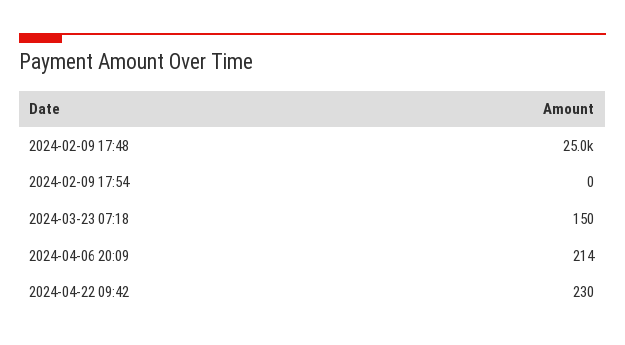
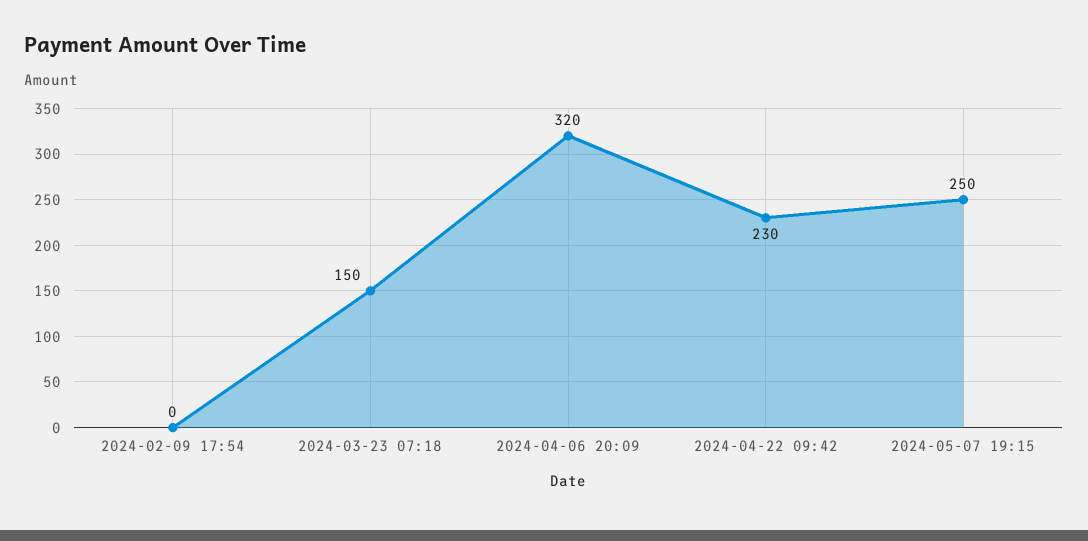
2024-02-09 17:48: 25000 -> none
2024-04-06 20:09: 214 -> 320
2024-05-07 19:15: none -> 250

